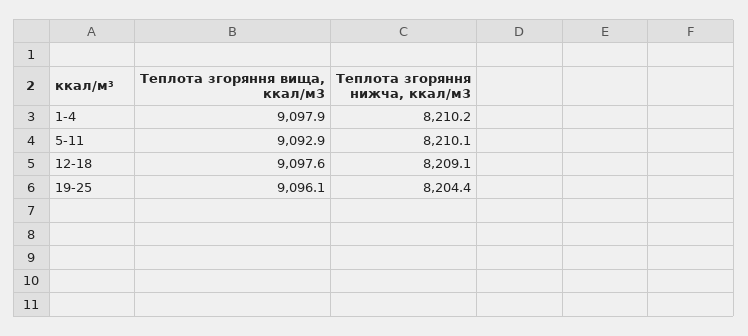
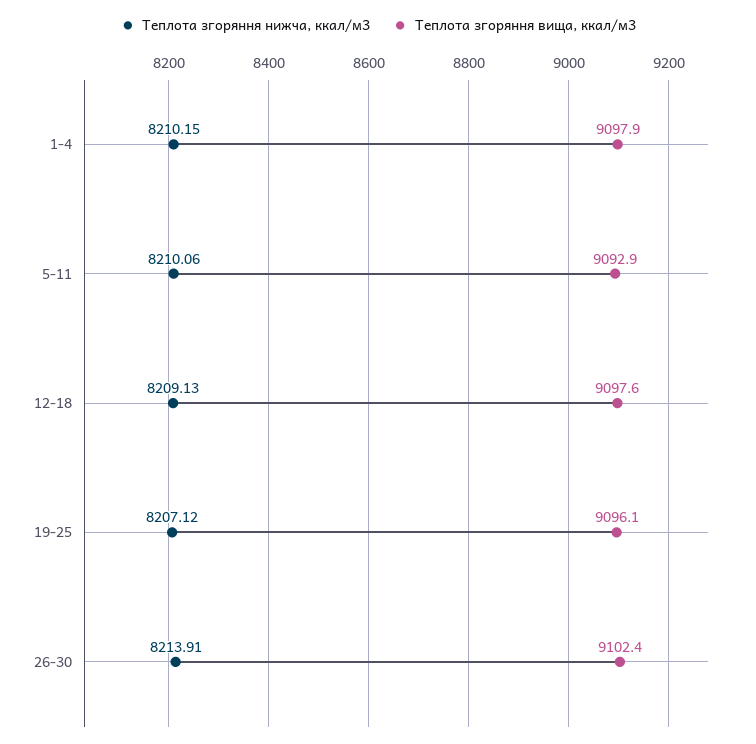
Теплота згоряння нижча, ккал/м3, 19-25: 8204.4 -> 8207.12
Теплота згоряння нижча, ккал/м3, 26-30: none -> 8213.91
Теплота згоряння вища, ккал/м3, 26-30: none -> 9102.4

